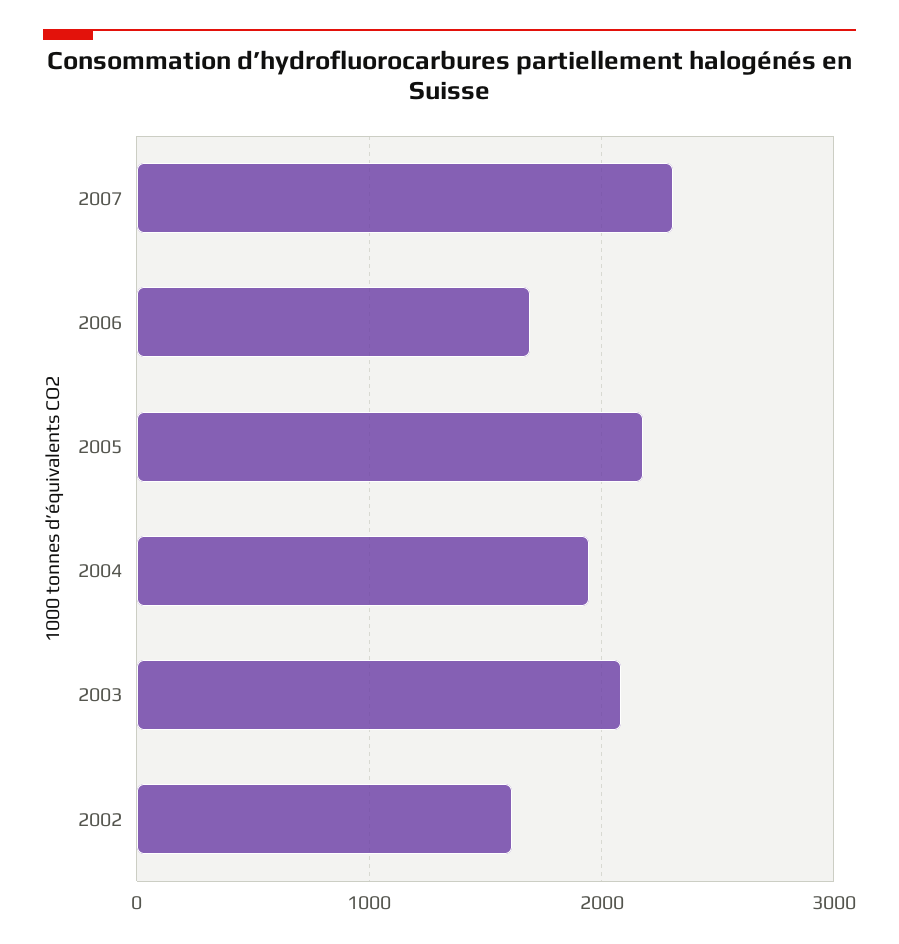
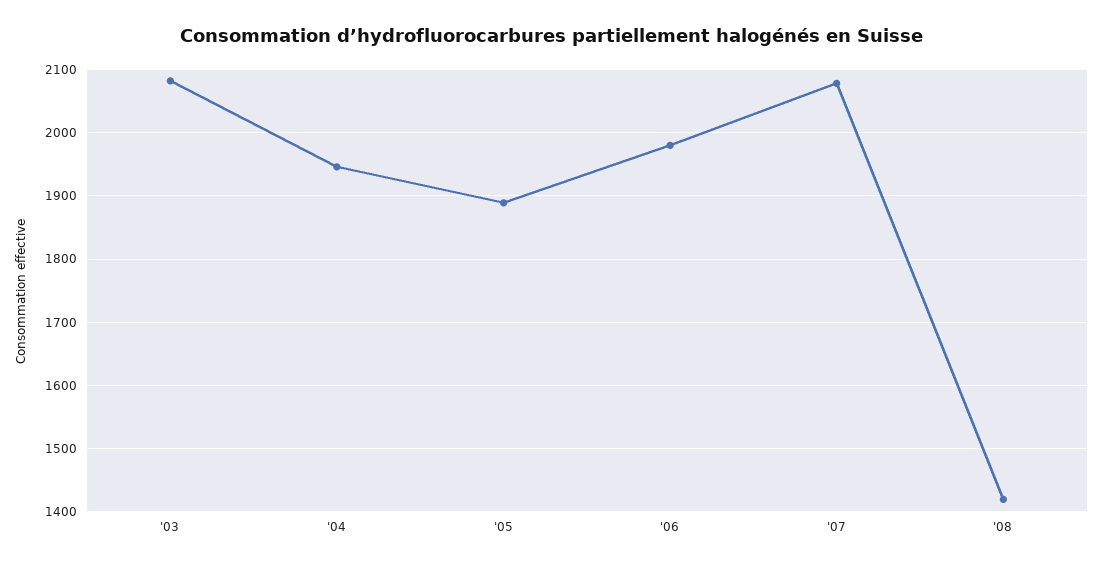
2007: 2300 -> 2080
2006: 1700 -> 1980
2005: 2200 -> 1890
2002: 1600 -> none
'08: none -> 1420

